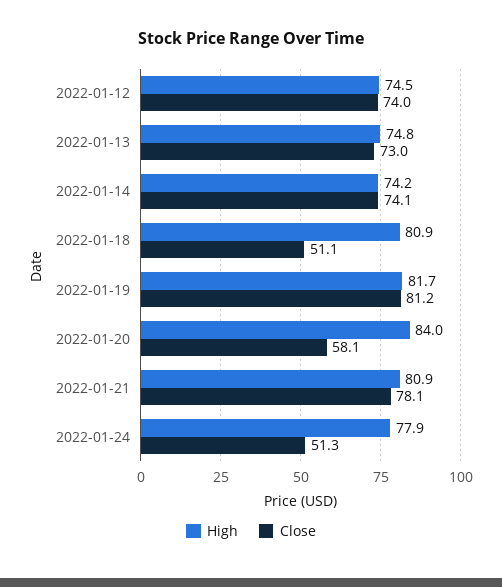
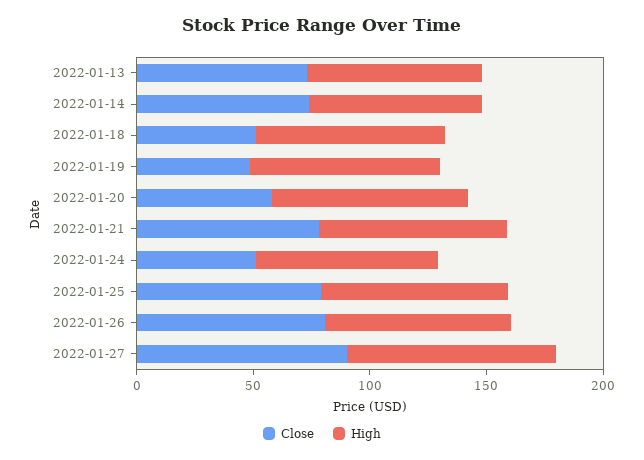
High, 2022-01-12: 74.5 -> none
Close, 2022-01-12: 74 -> none
Close, 2022-01-19: 81.2 -> 50
Close, 2022-01-25: none -> 80
High, 2022-01-25: none -> 80
Close, 2022-01-26: none -> 80
High, 2022-01-26: none -> 80
Close, 2022-01-27: none -> 90
High, 2022-01-27: none -> 90

